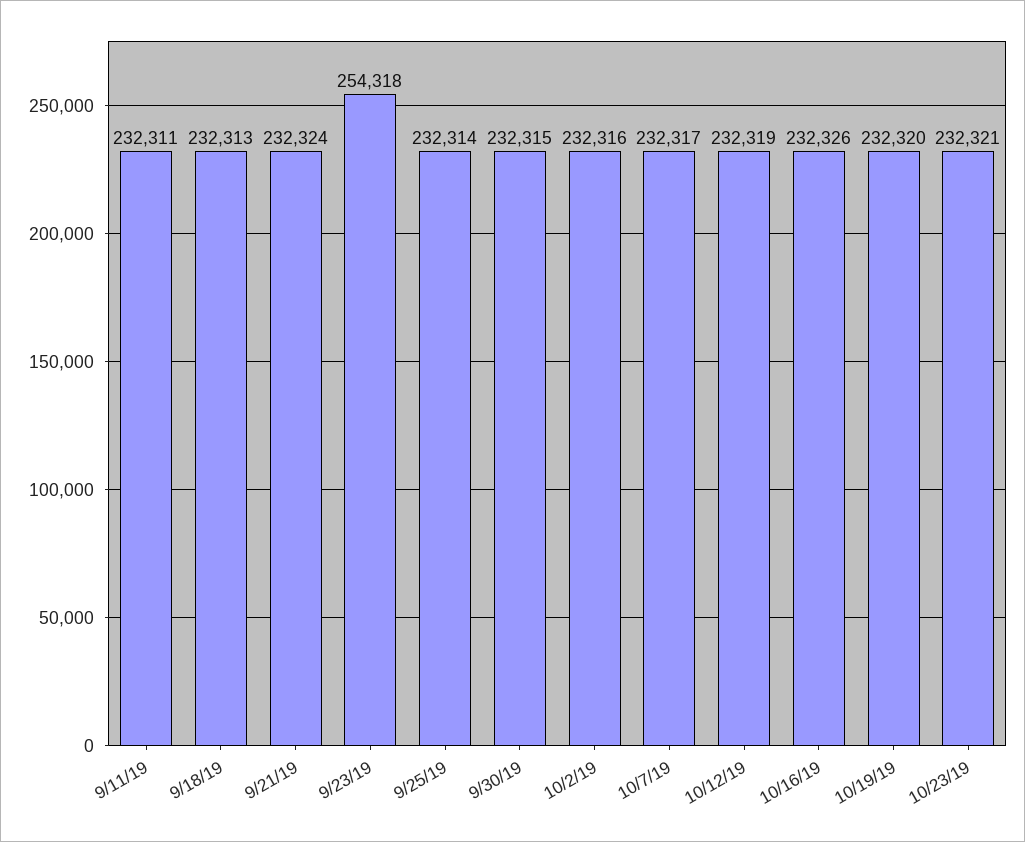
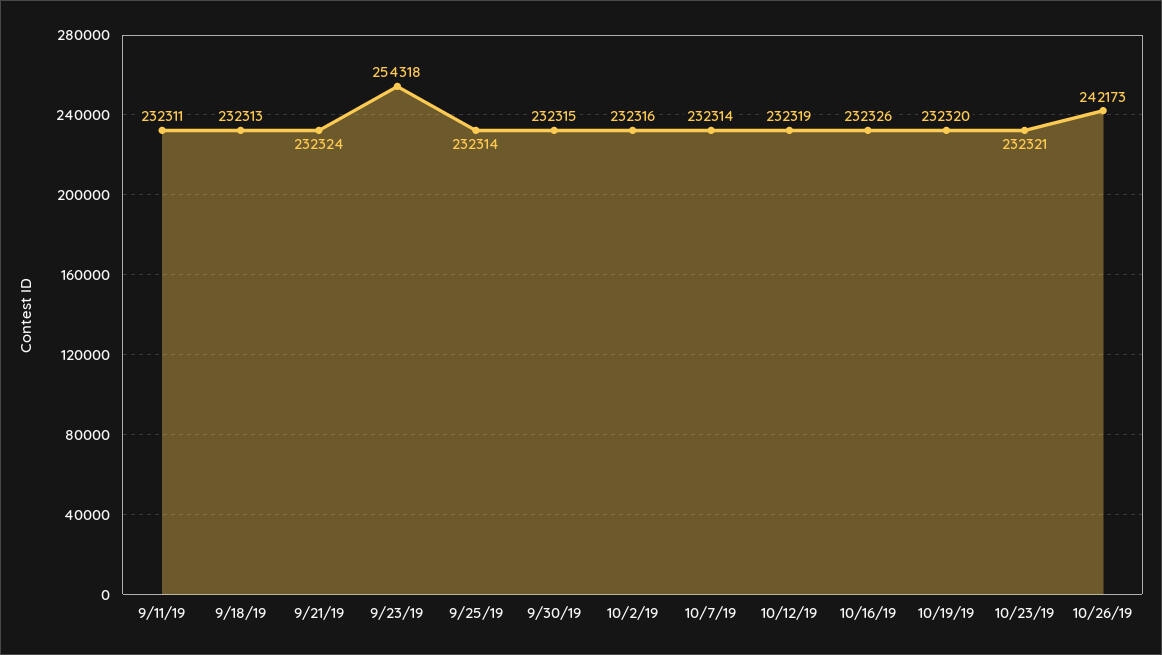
10/7/19: 232317 -> 232314
10/26/19: none -> 242173

